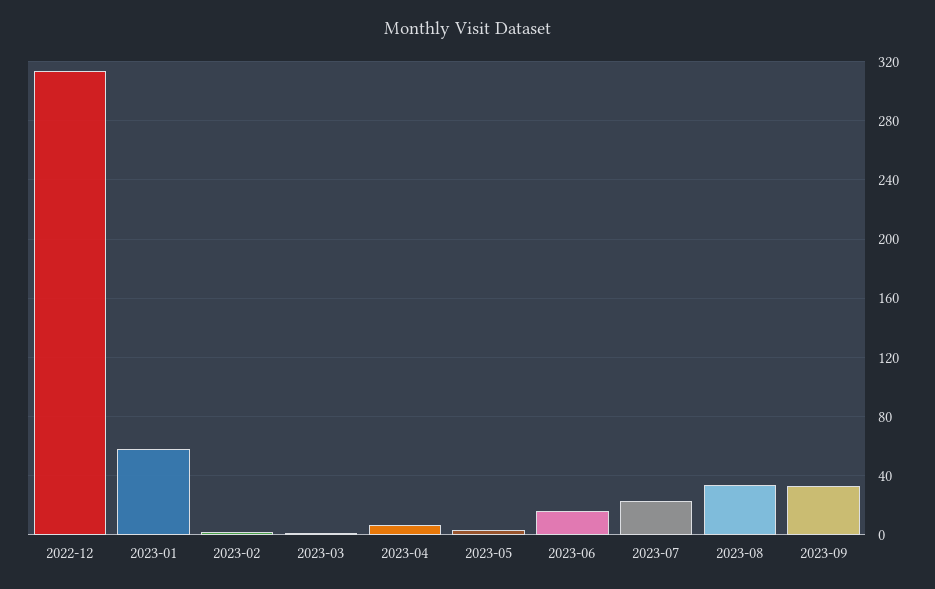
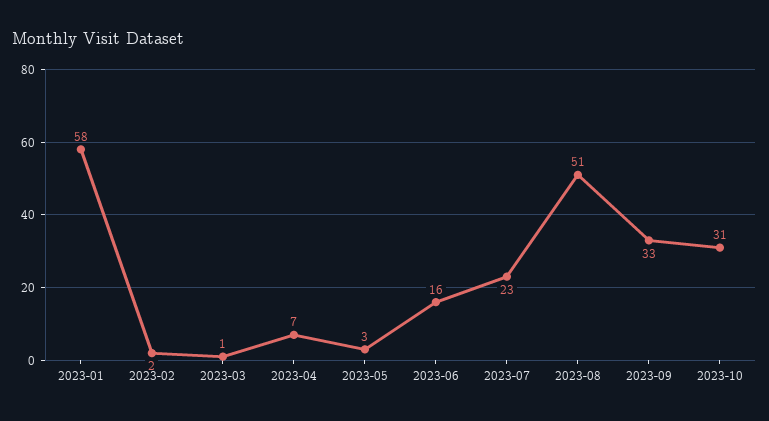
2022-12: 315 -> none
2023-08: 35 -> 51
2023-10: none -> 31

